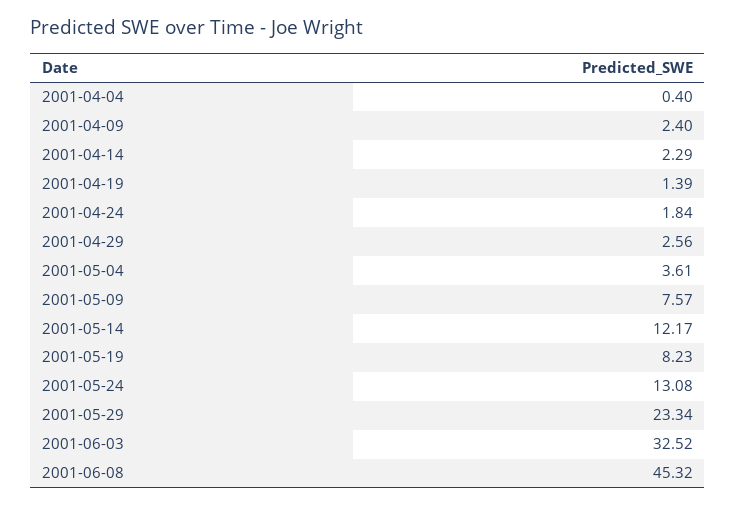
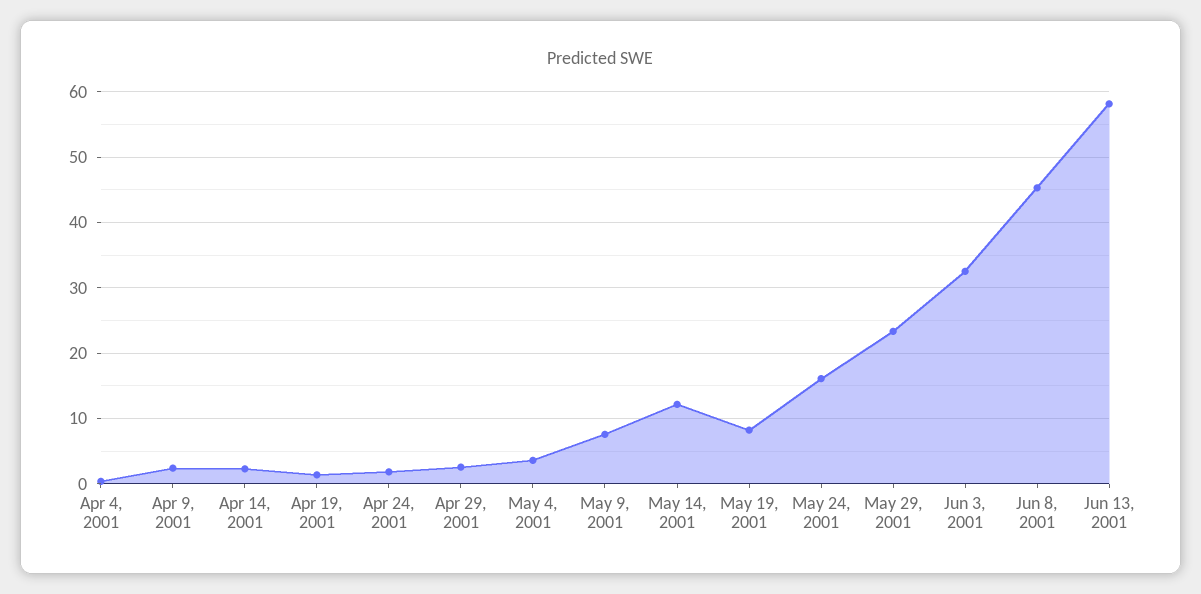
2001-05-24: 13.08 -> 16
Jun 13, 2001: none -> 58

